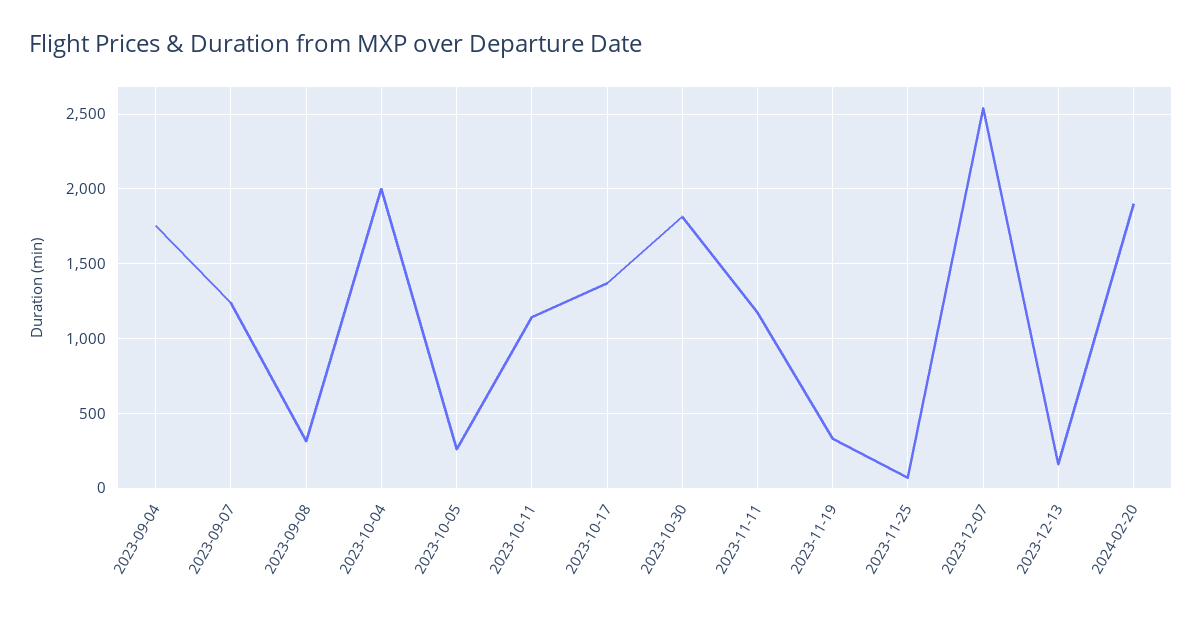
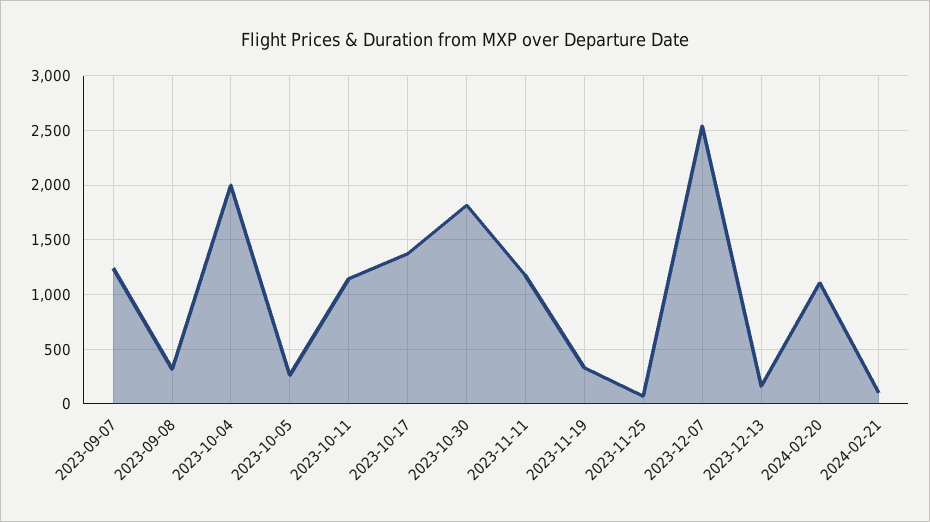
2023-09-04: 1750 -> none
2024-02-20: 1900 -> 1100
2024-02-21: none -> 100

